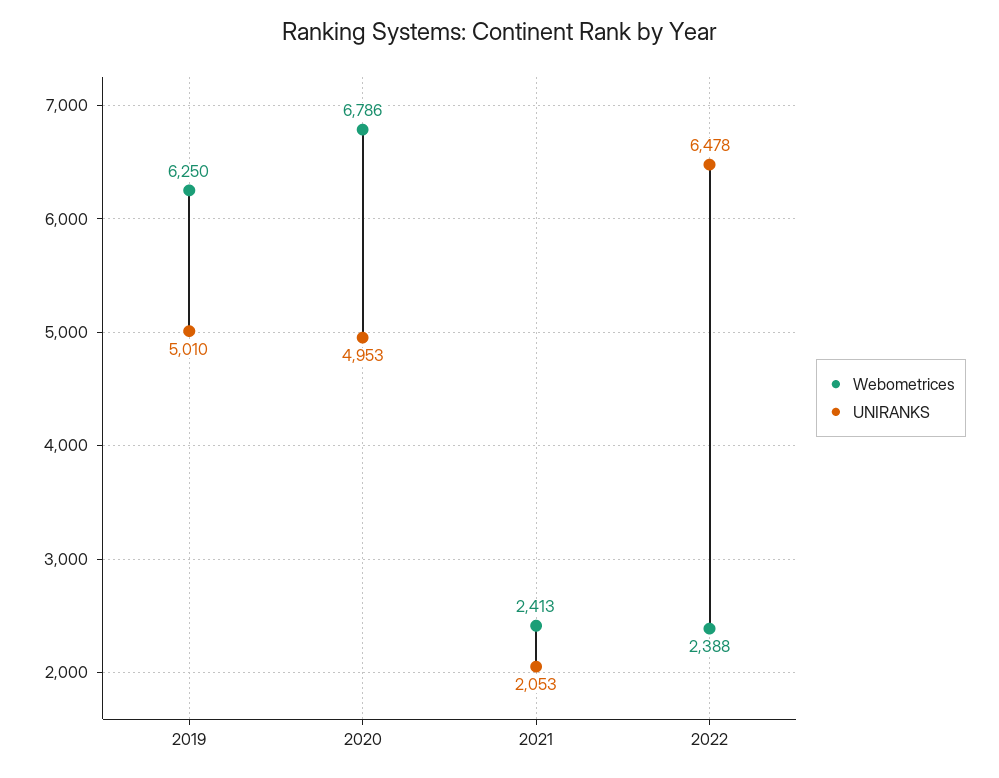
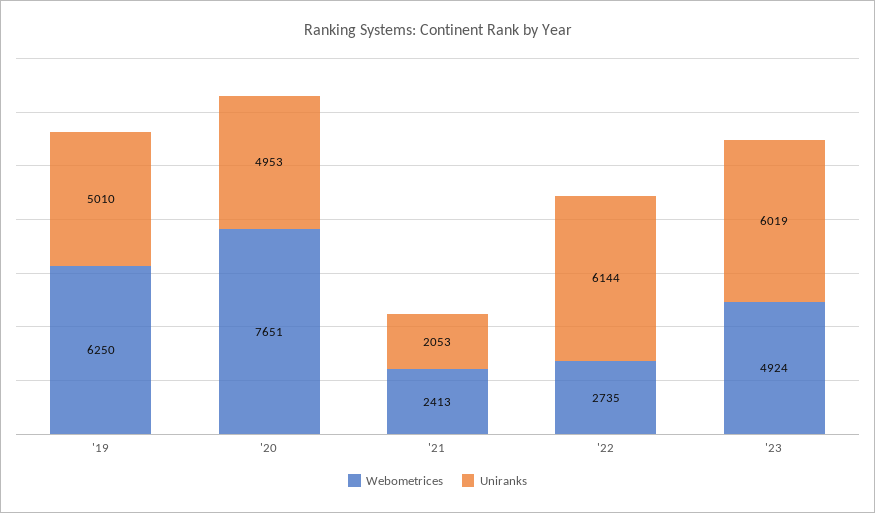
Webometrices, 2020: 6786 -> 7651
Webometrices, 2022: 2388 -> 2735
UNIRANKS, 2022: 6478 -> 6144
Webometrices, '23: none -> 4924
UNIRANKS, '23: none -> 6019

